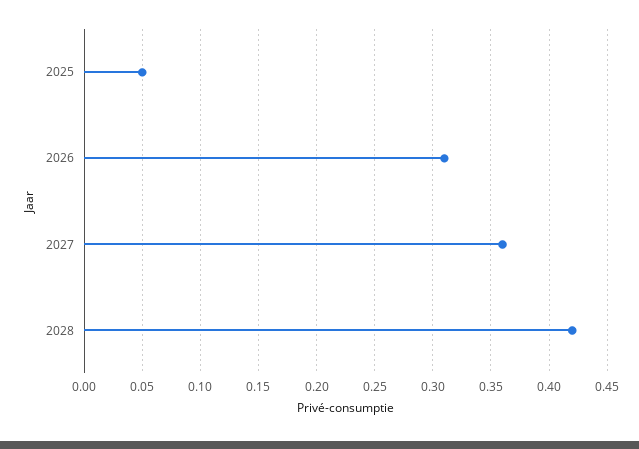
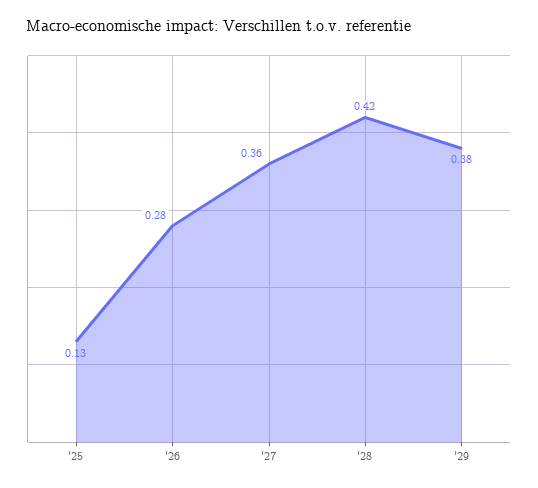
2025: 0.05 -> 0.13
2026: 0.31 -> 0.28
'29: none -> 0.38

